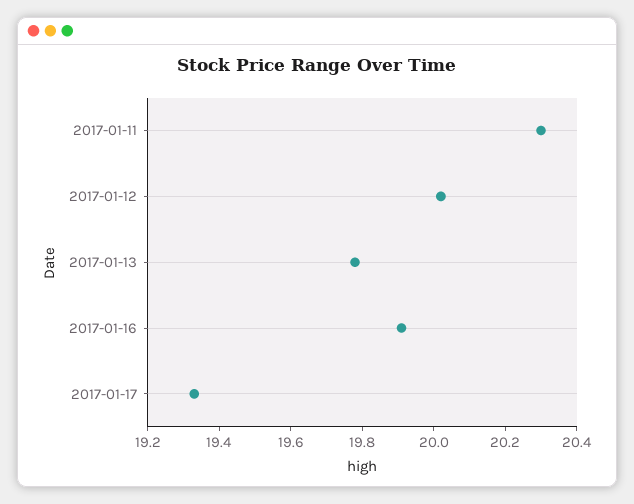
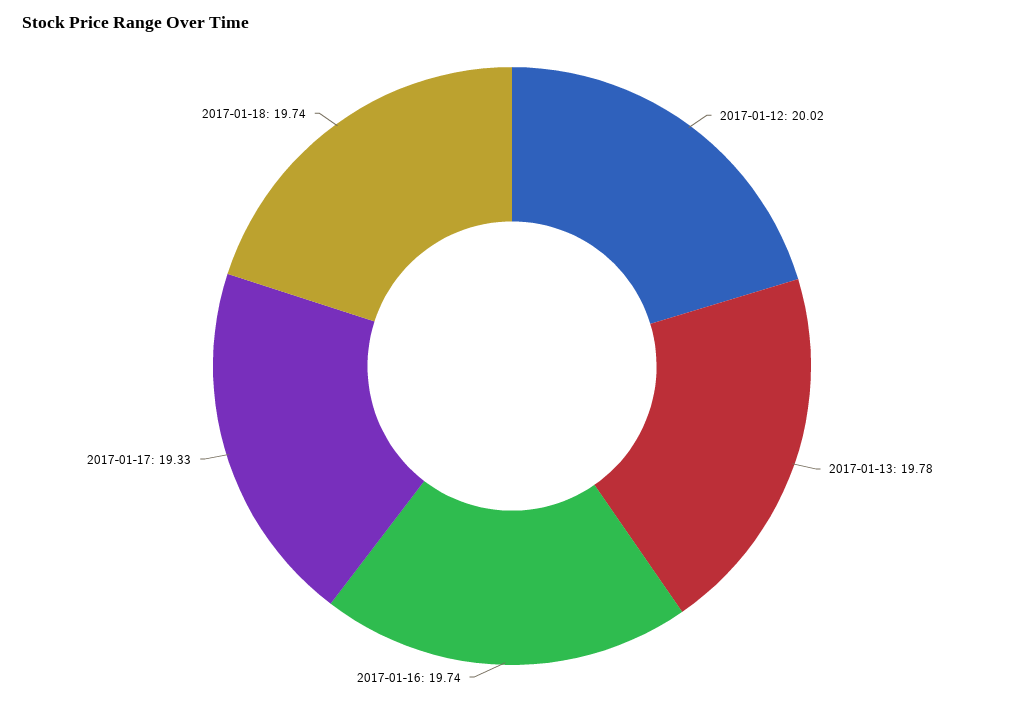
2017-01-11: 20.3 -> none
2017-01-16: 19.9 -> 19.74
2017-01-18: none -> 19.74

